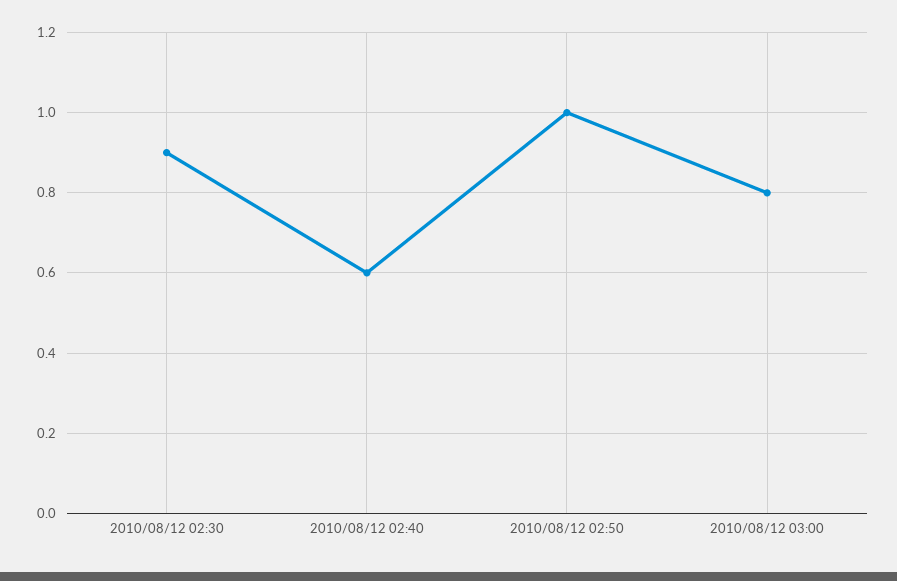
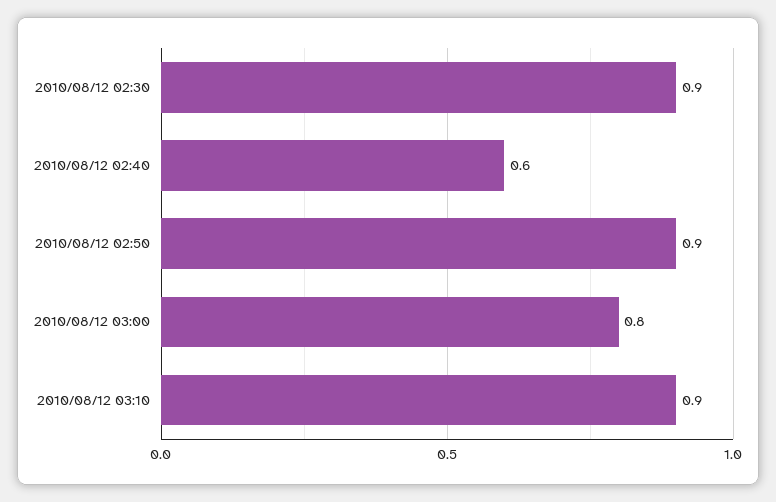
2010/08/12 02:50: 1 -> 0.9
2010/08/12 03:10: none -> 0.9

